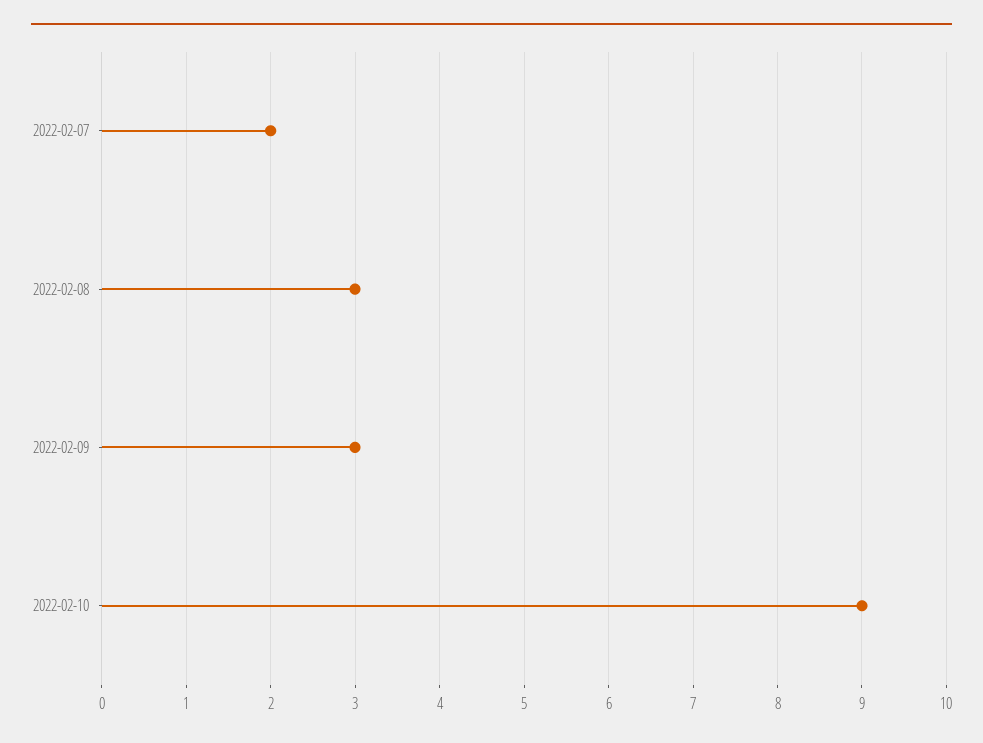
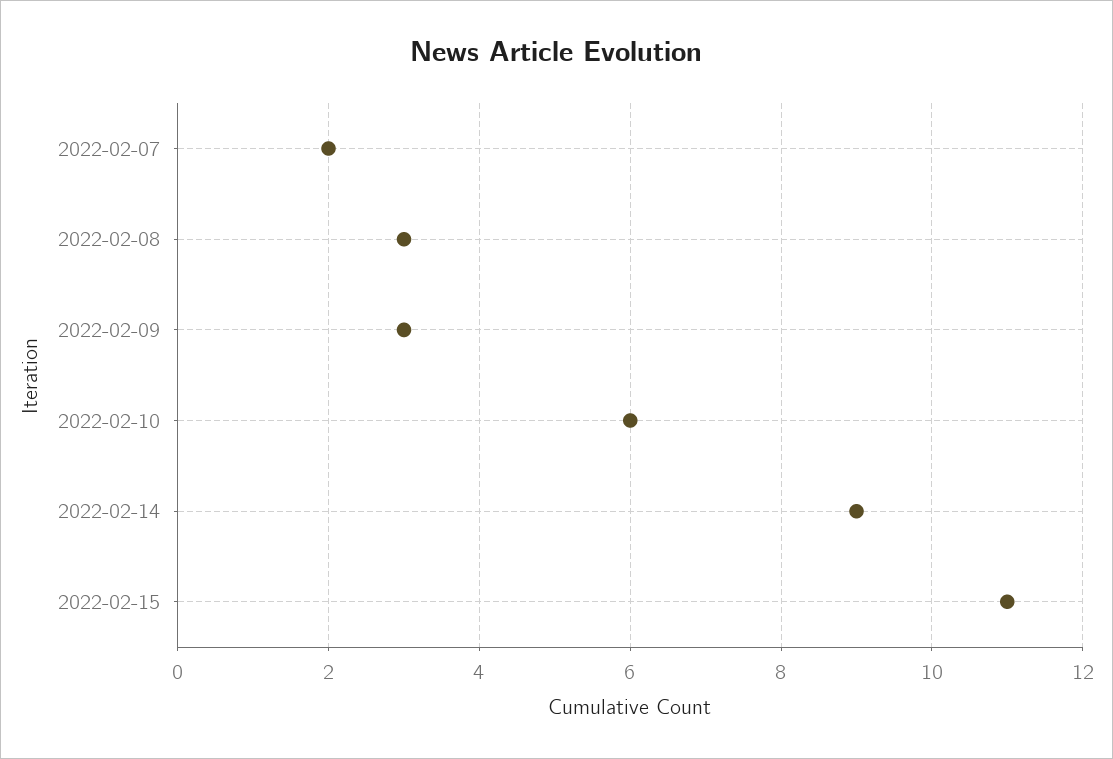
2022-02-10: 9 -> 6
2022-02-14: none -> 9
2022-02-15: none -> 11

